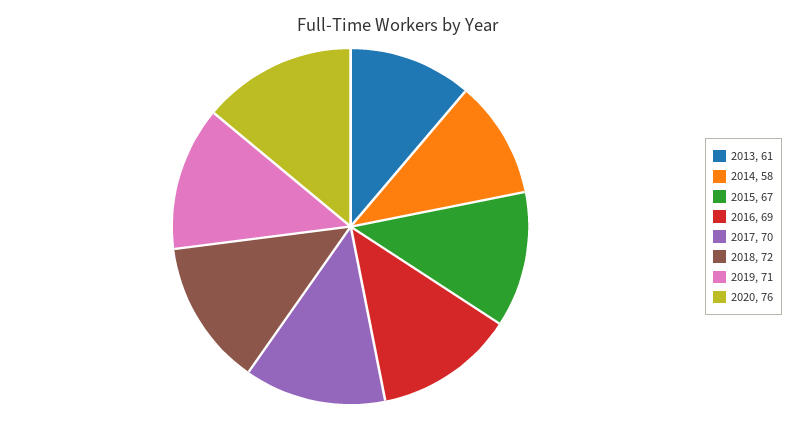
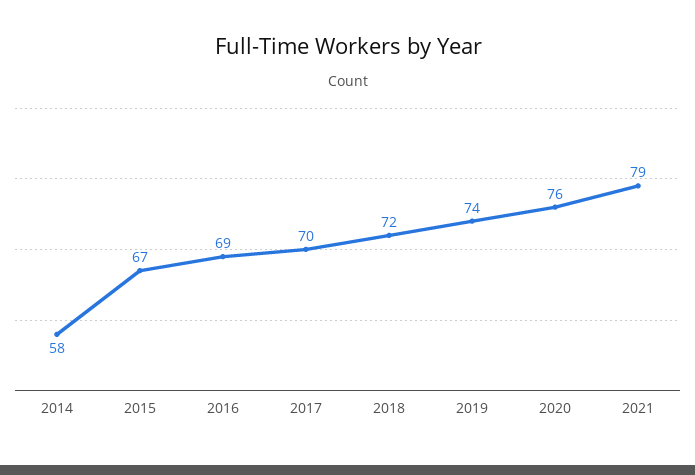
2013: 61 -> none
2019: 71 -> 74
2021: none -> 79

